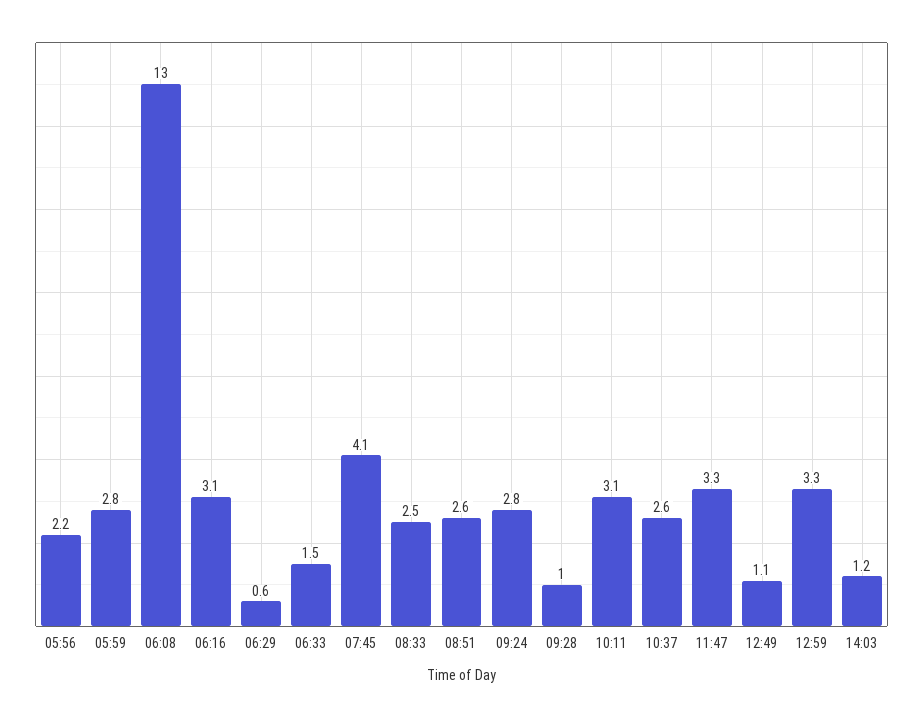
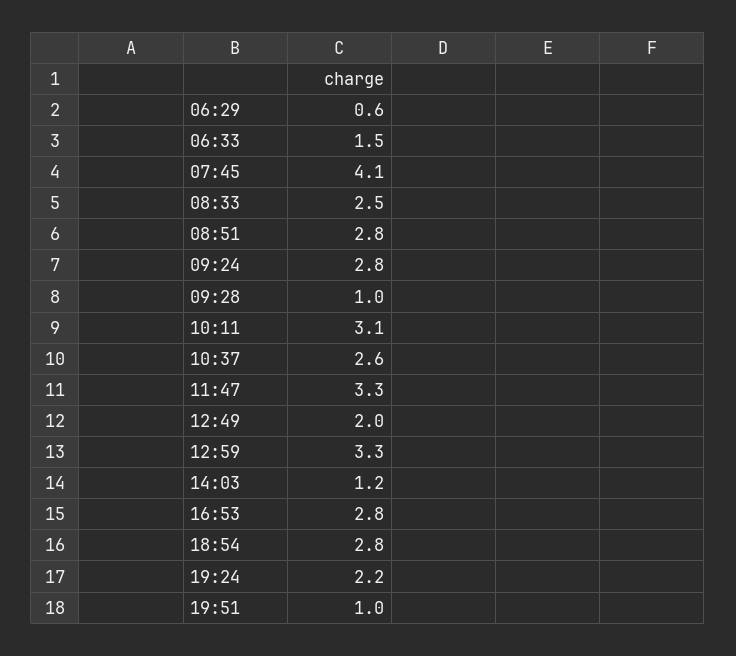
05:56: 2.2 -> none
05:59: 2.8 -> none
06:08: 13 -> none
06:16: 3.1 -> none
08:51: 2.6 -> 2.8
12:49: 1.1 -> 2
16:53: none -> 2.8
18:54: none -> 2.8
19:24: none -> 2.2
19:51: none -> 1

